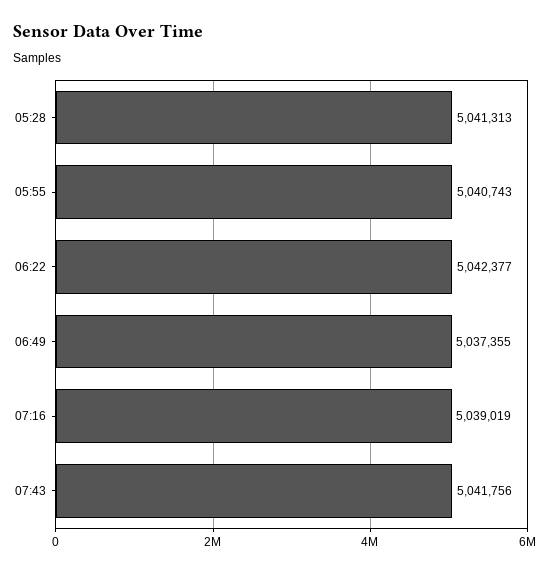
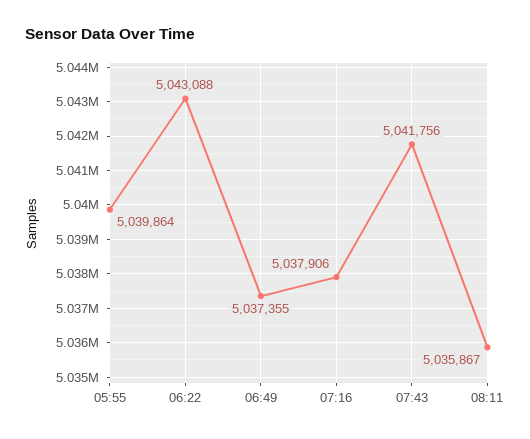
05:28: 5041313 -> none
05:55: 5040743 -> 5039864
06:22: 5042377 -> 5043088
07:16: 5039019 -> 5037906
08:11: none -> 5035867

